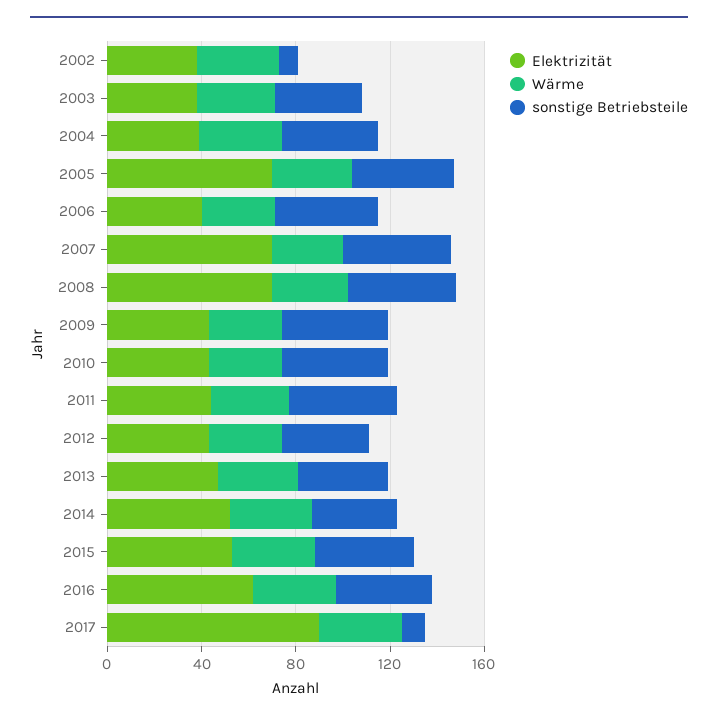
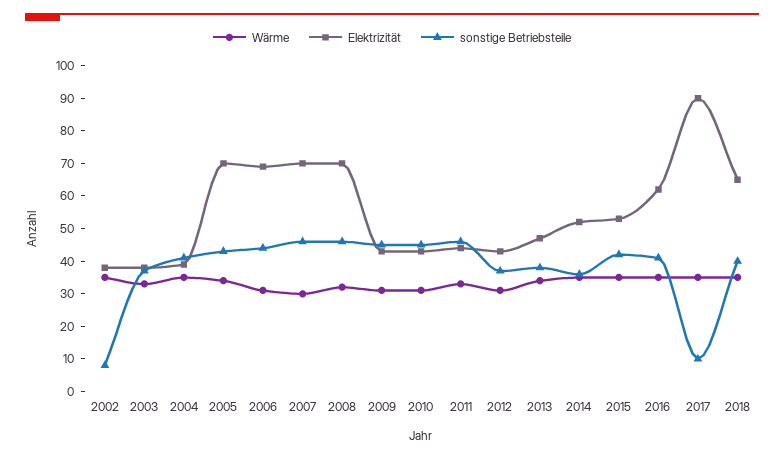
Elektrizität, 2006: 40 -> 70
Wärme, 2018: none -> 35
Elektrizität, 2018: none -> 65
sonstige Betriebsteile, 2018: none -> 40

